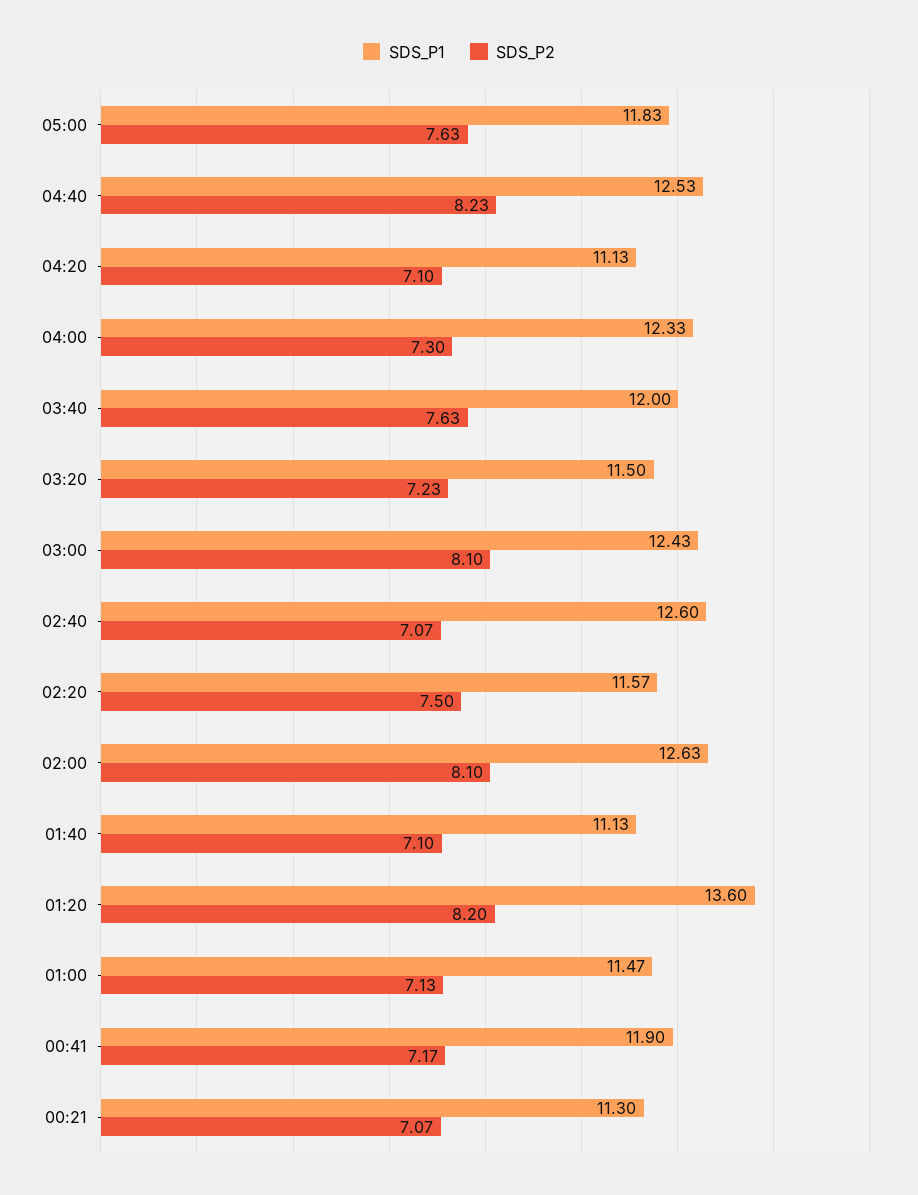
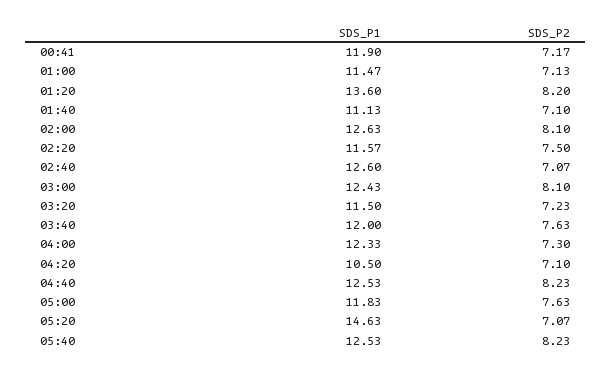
SDS_P1, 04:20: 11.13 -> 10.5
SDS_P1, 00:21: 11.3 -> none
SDS_P2, 00:21: 7.07 -> none
SDS_P1, 05:20: none -> 14.63
SDS_P2, 05:20: none -> 7.07
SDS_P1, 05:40: none -> 12.53
SDS_P2, 05:40: none -> 8.23

